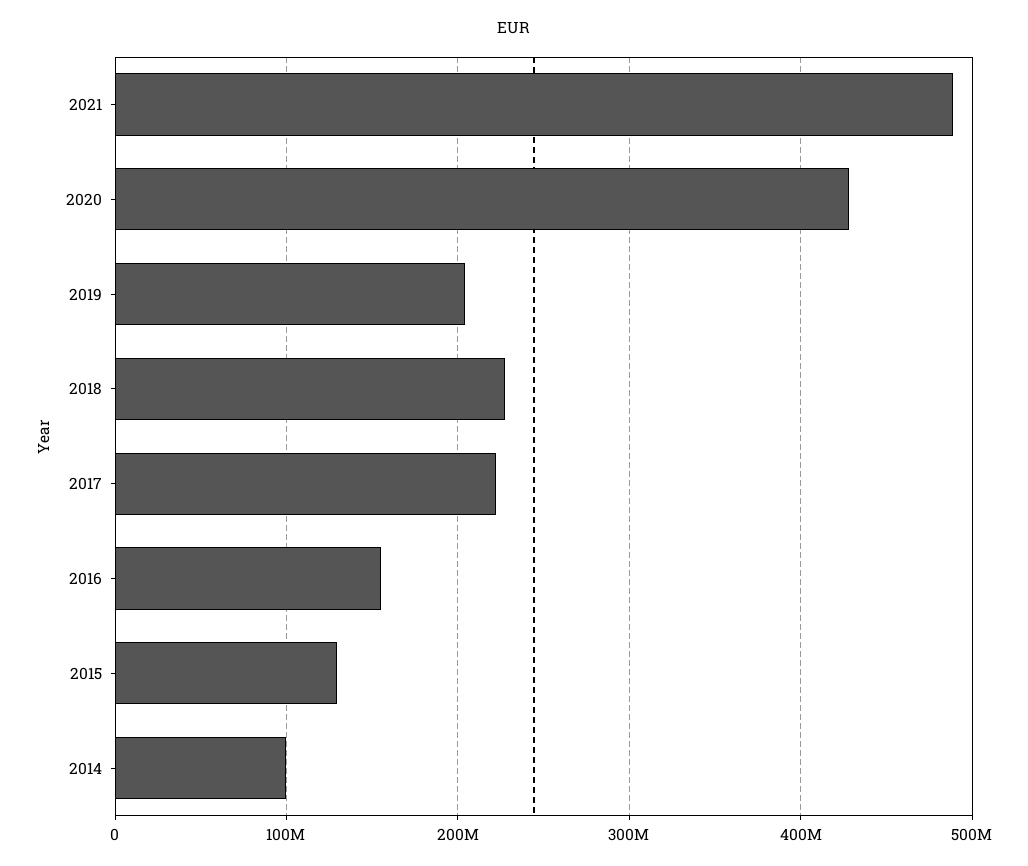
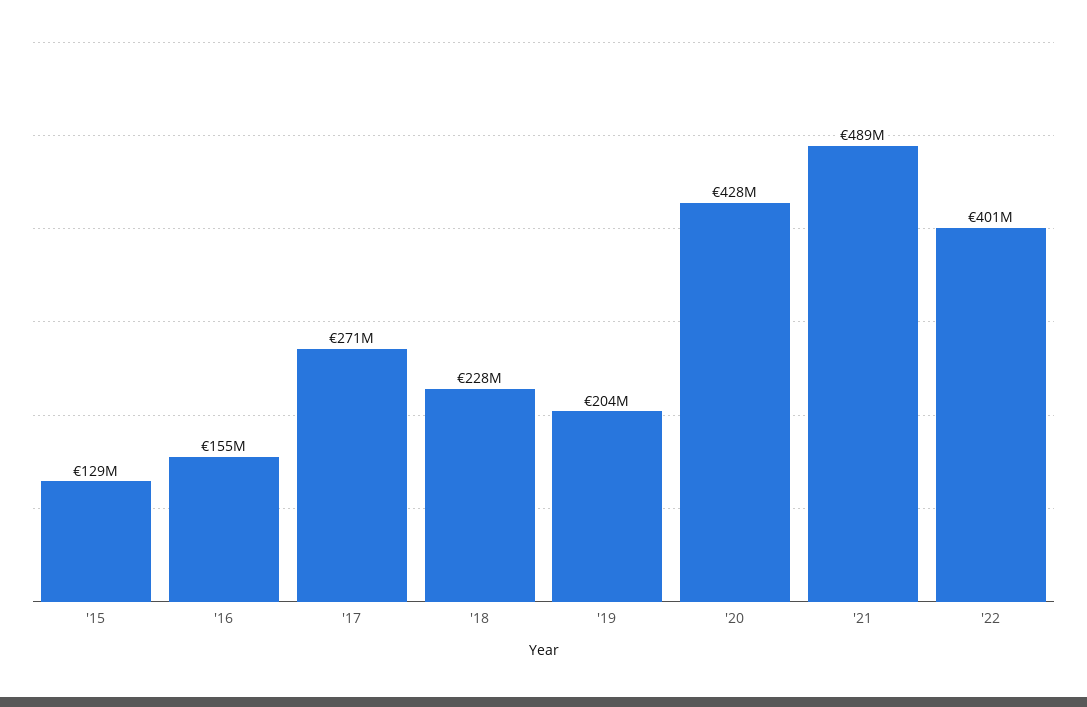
2017: 220000000 -> 271000000
2014: 100000000 -> none
'22: none -> 401000000

